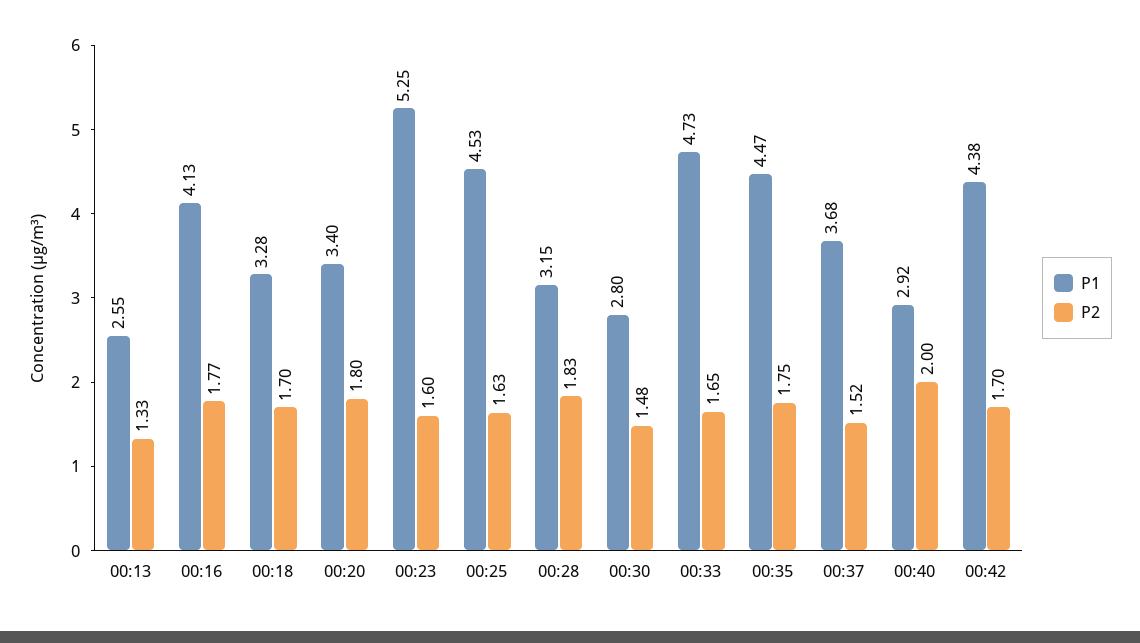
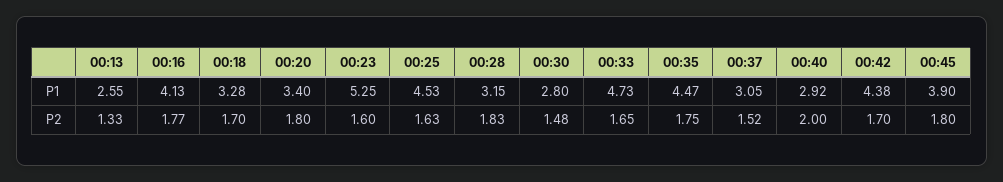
P1, 00:37: 3.68 -> 3.05
P1, 00:45: none -> 3.9
P2, 00:45: none -> 1.8

